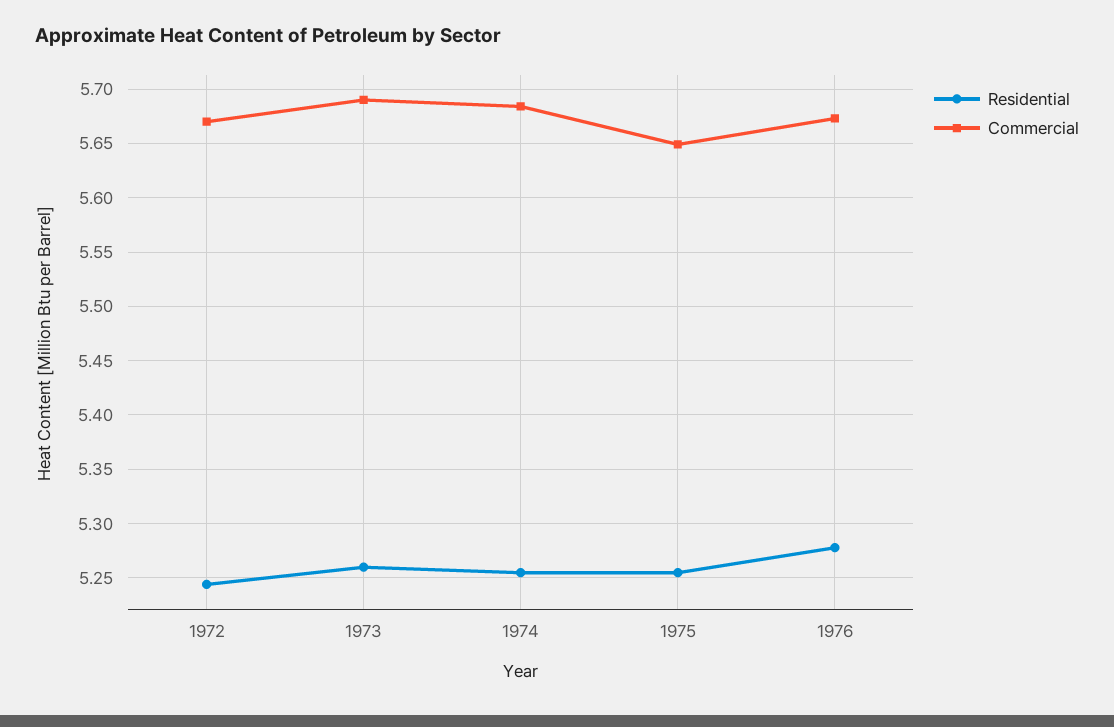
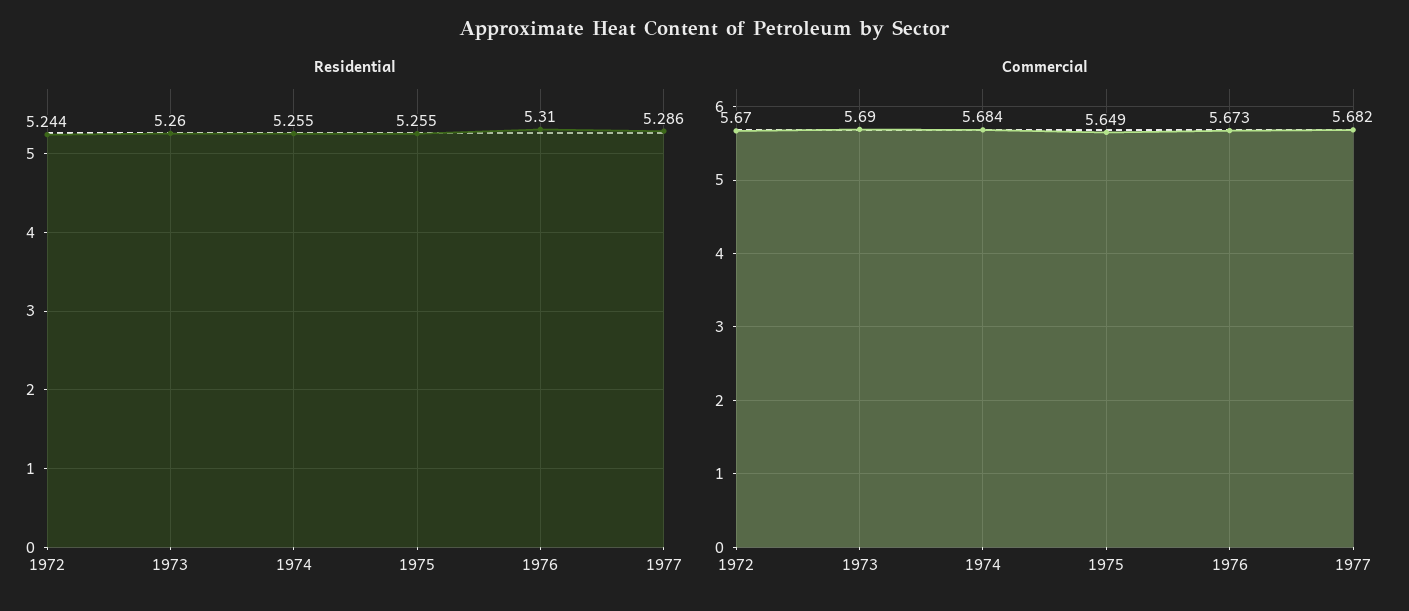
Residential, 1976: 5.28 -> 5.31
Residential, 1977: none -> 5.286
Commercial, 1977: none -> 5.682

